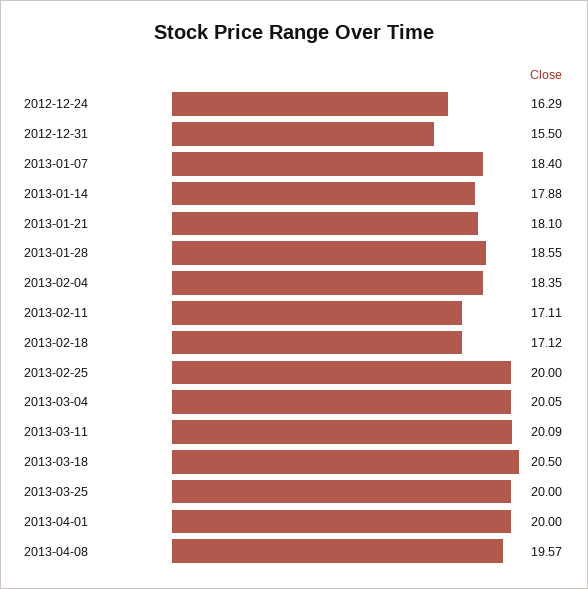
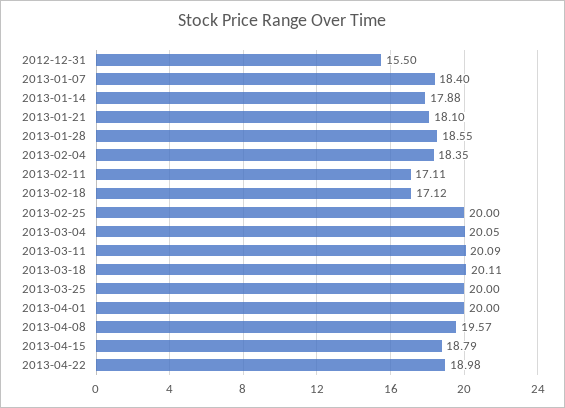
2012-12-24: 16.29 -> none
2013-03-18: 20.5 -> 20.11
2013-04-15: none -> 18.79
2013-04-22: none -> 18.98

